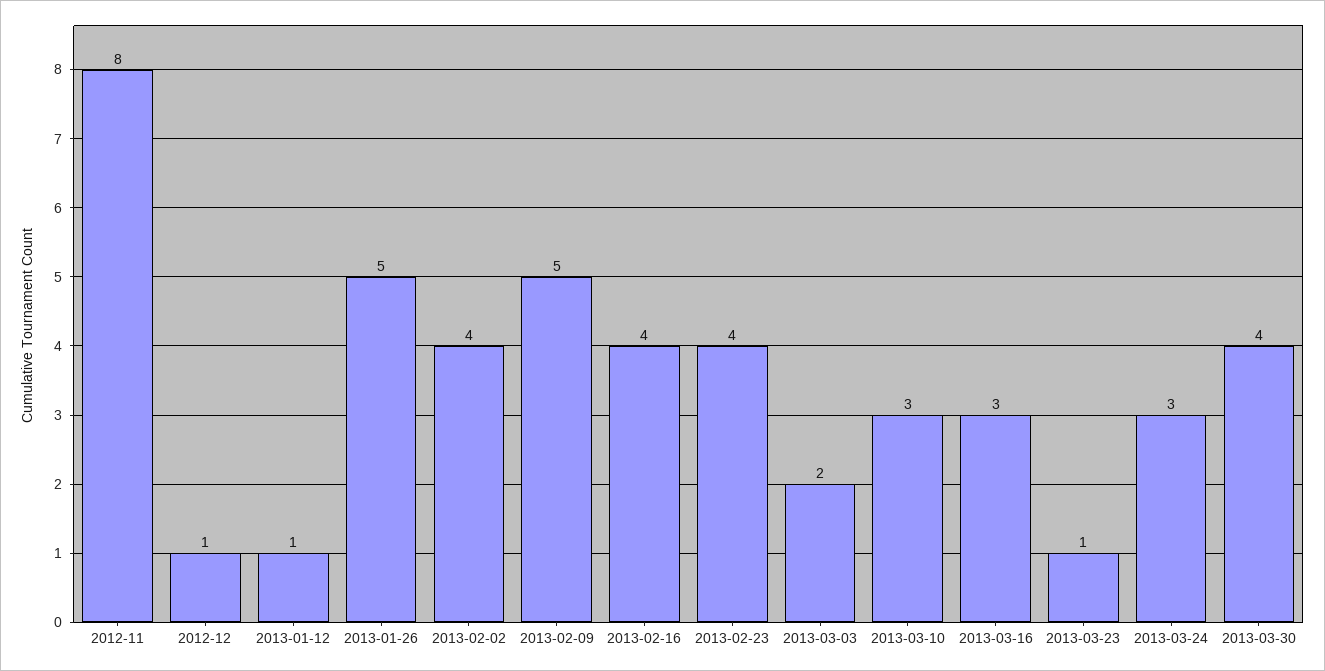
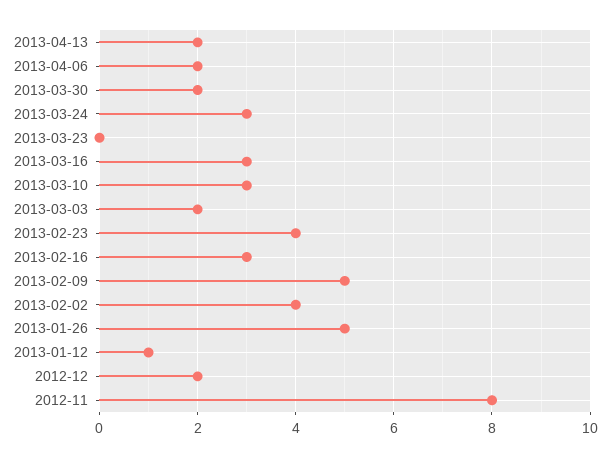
2012-12: 1 -> 2
2013-02-16: 4 -> 3
2013-03-23: 1 -> 0
2013-03-30: 4 -> 2
2013-04-13: none -> 2
2013-04-06: none -> 2

